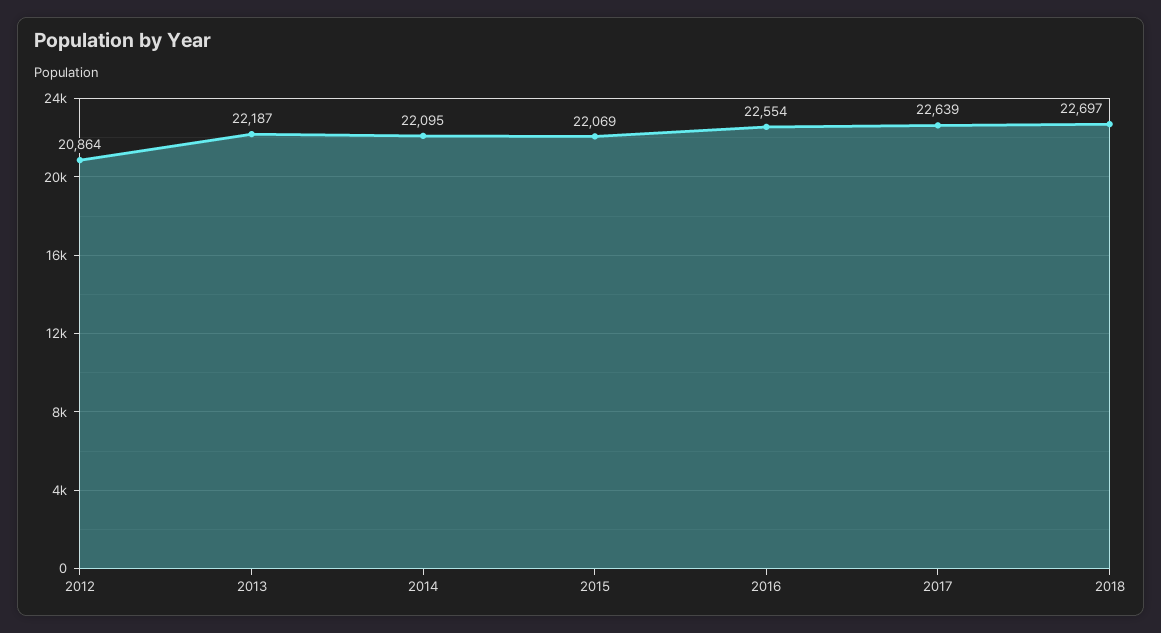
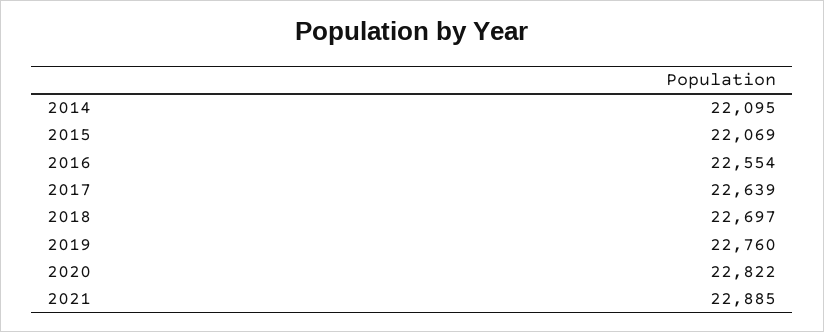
2012: 20864 -> none
2013: 22187 -> none
2019: none -> 22760
2020: none -> 22822
2021: none -> 22885

